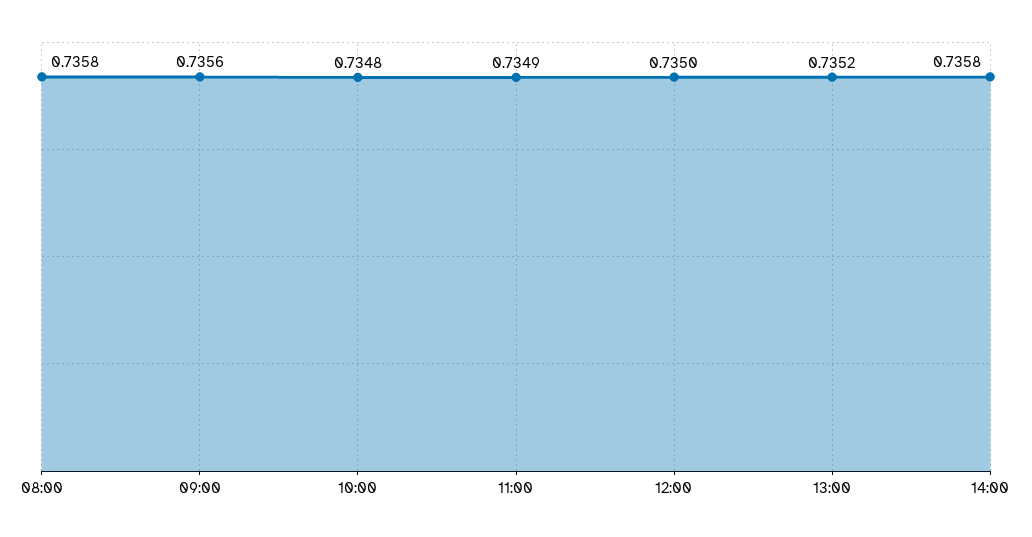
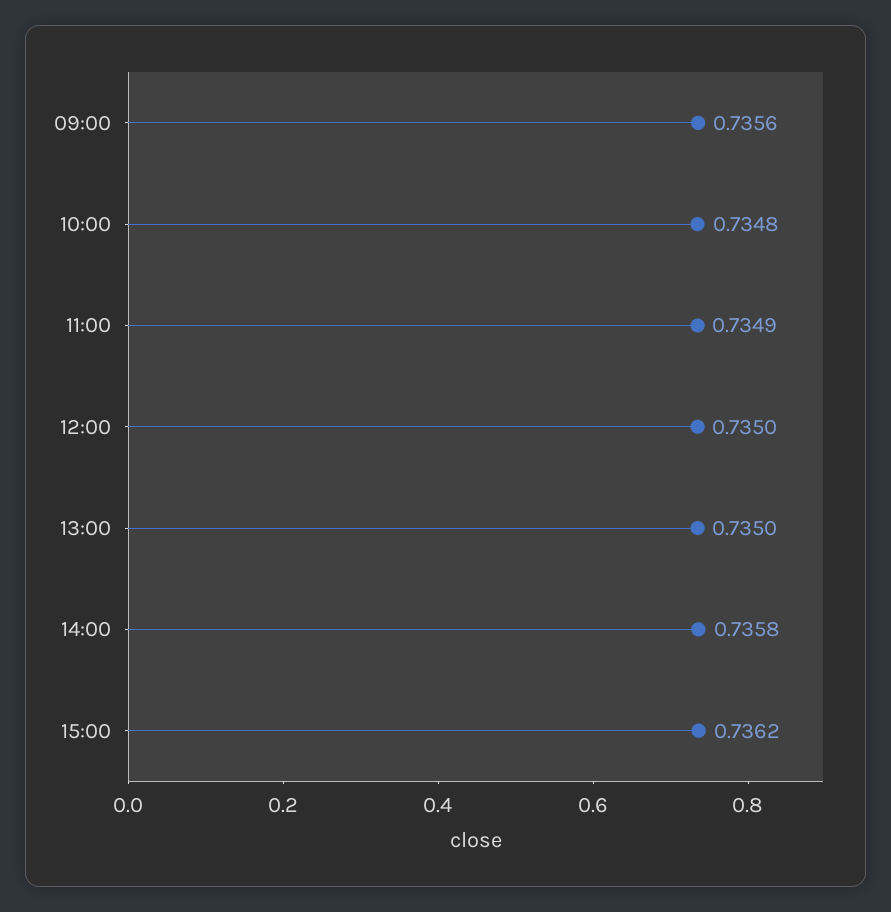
08:00: 0.7358 -> none
13:00: 0.7352 -> 0.735
15:00: none -> 0.7362

